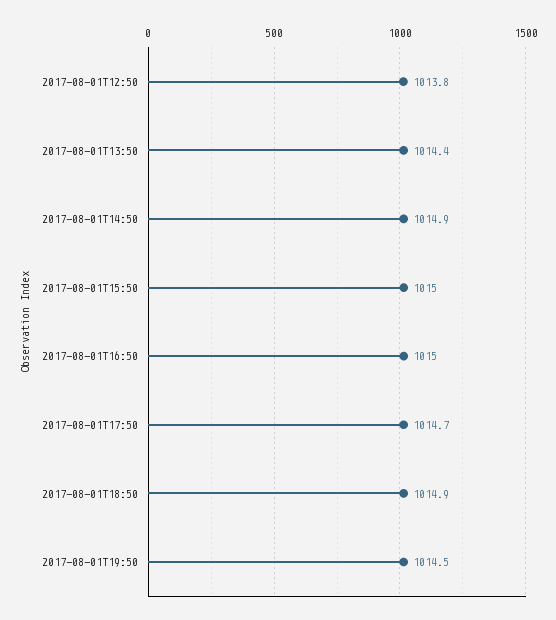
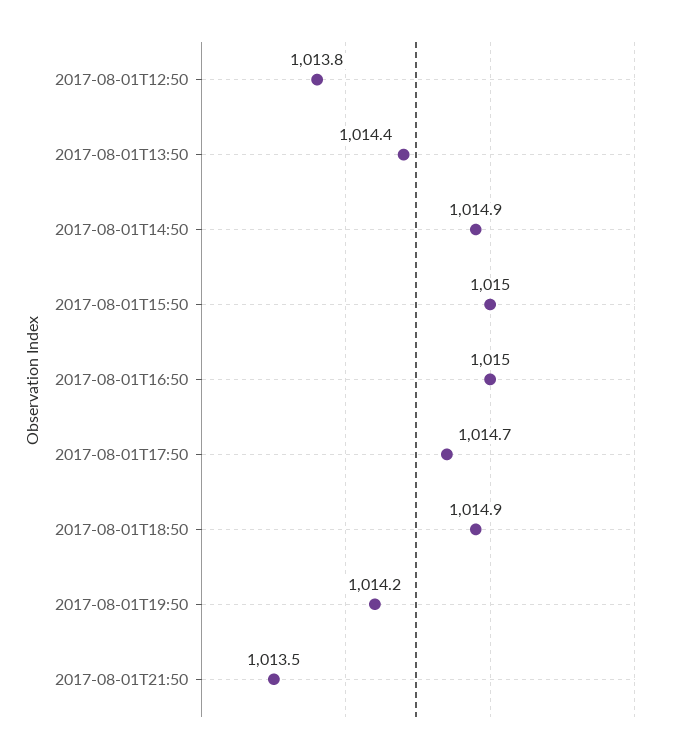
2017-08-01T19:50: 1014.5 -> 1014.2
2017-08-01T21:50: none -> 1013.5

